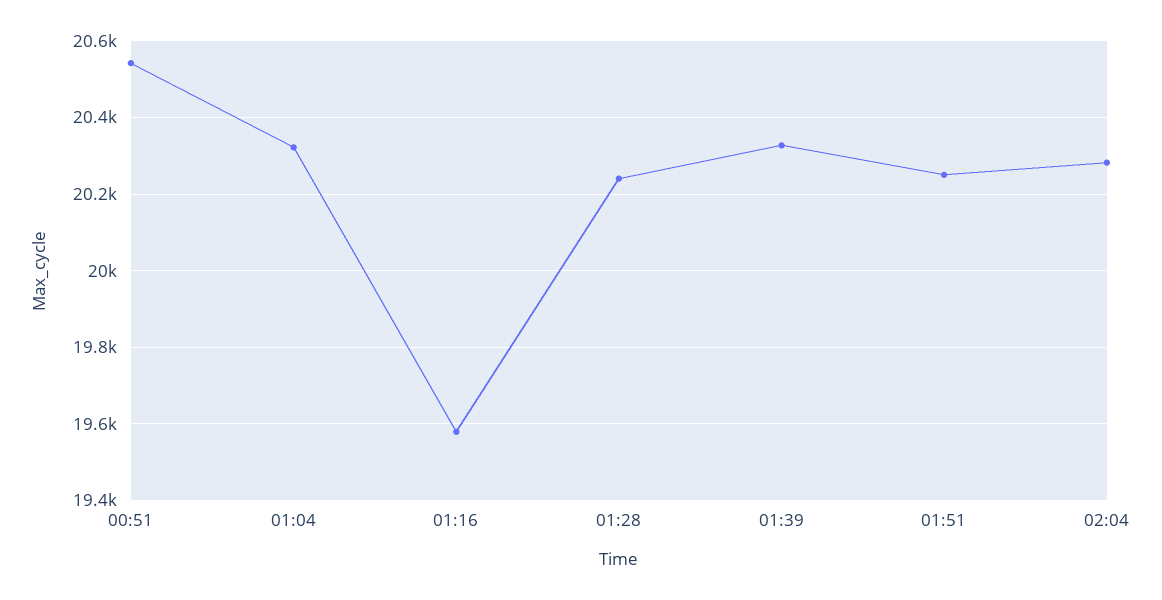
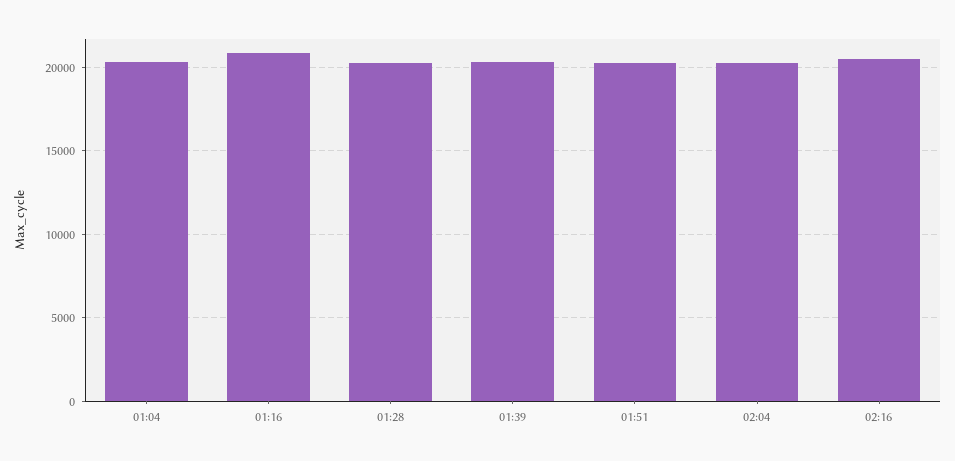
00:51: 20540 -> none
01:16: 19580 -> 21000
02:16: none -> 20500

